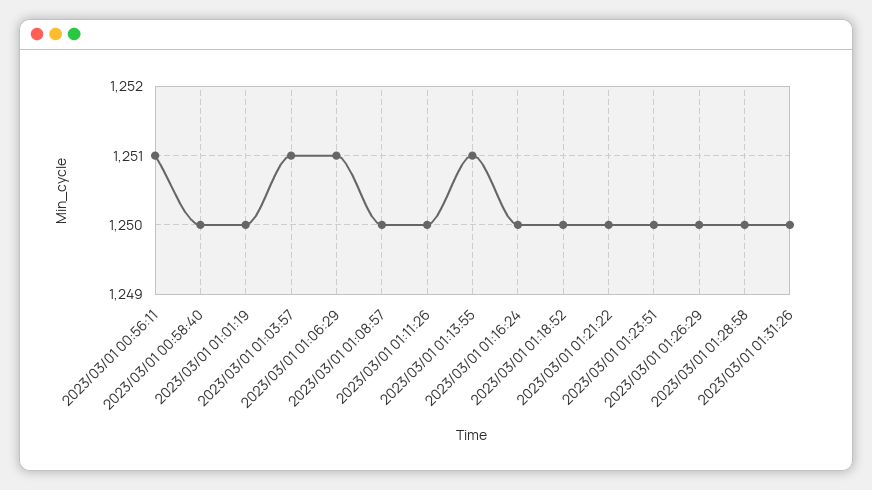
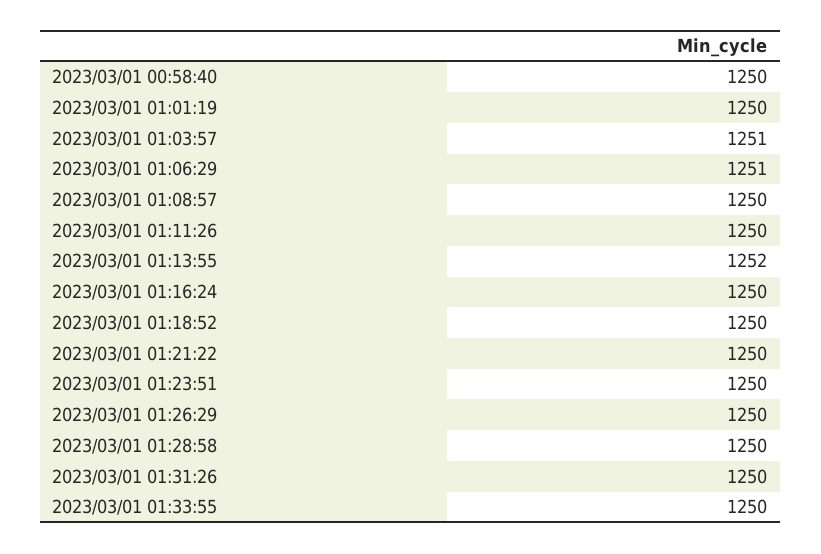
2023/03/01 00:56:11: 1251 -> none
2023/03/01 01:13:55: 1251 -> 1252
2023/03/01 01:33:55: none -> 1250

